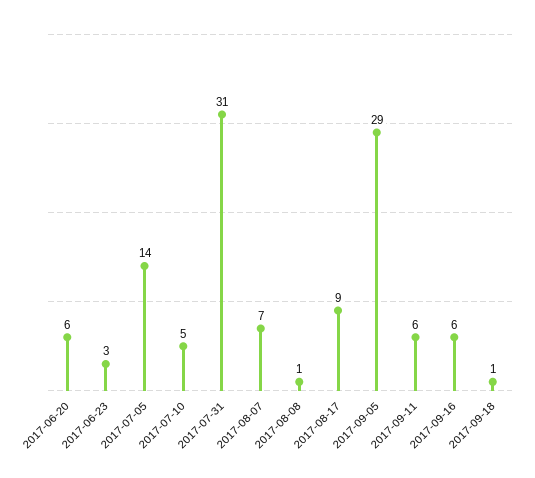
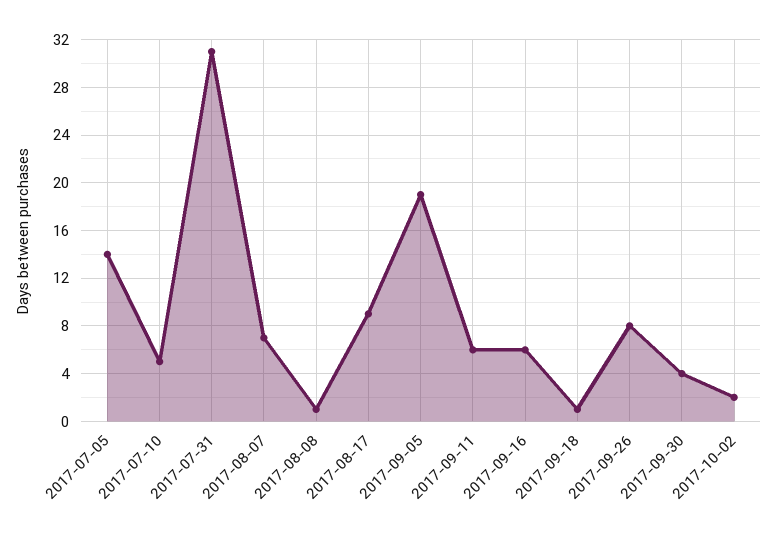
2017-06-20: 6 -> none
2017-06-23: 3 -> none
2017-09-05: 29 -> 19
2017-09-26: none -> 8
2017-09-30: none -> 4
2017-10-02: none -> 2

